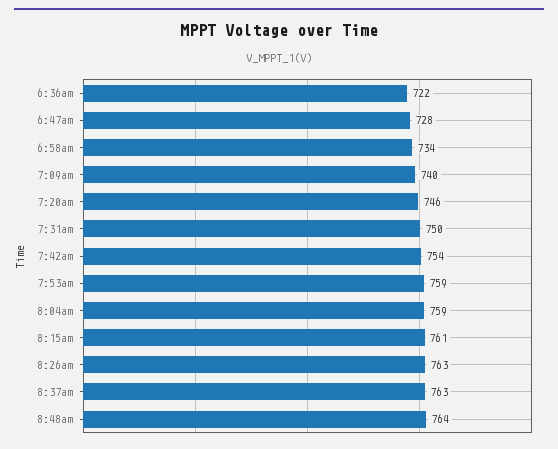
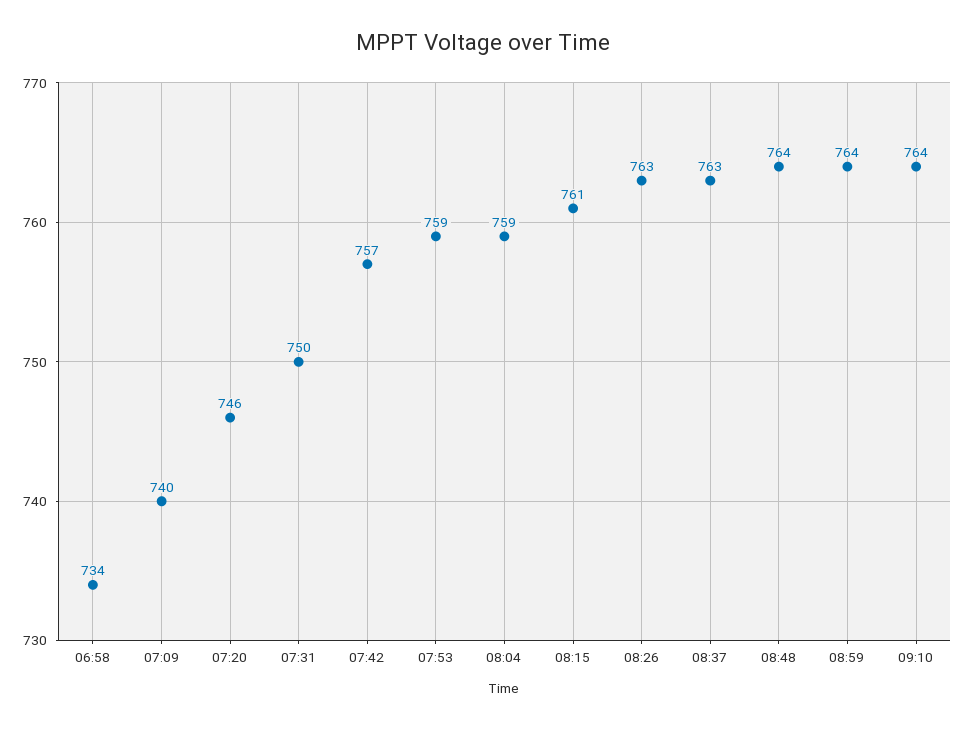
6:36am: 722 -> none
6:47am: 728 -> none
7:42am: 754 -> 757
08:59: none -> 764
09:10: none -> 764

